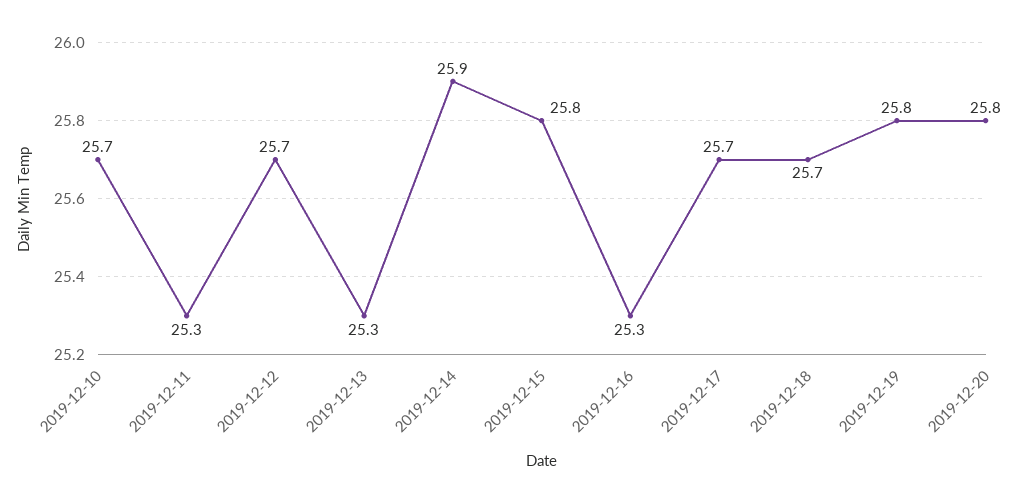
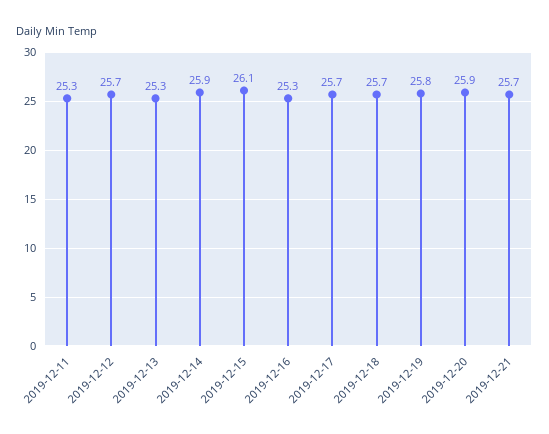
2019-12-10: 25.7 -> none
2019-12-15: 25.8 -> 26.1
2019-12-20: 25.8 -> 25.9
2019-12-21: none -> 25.7

